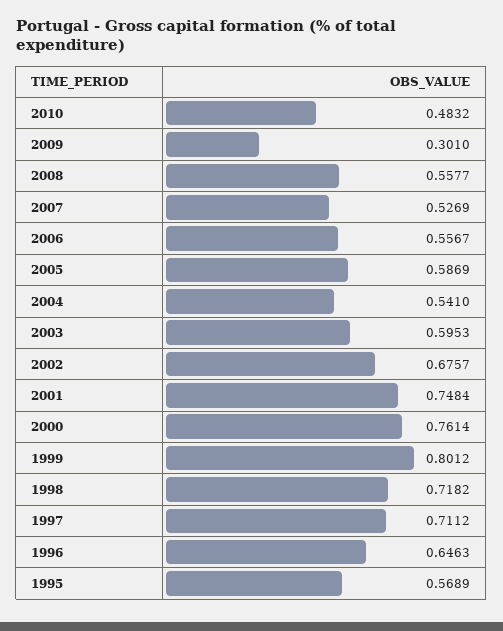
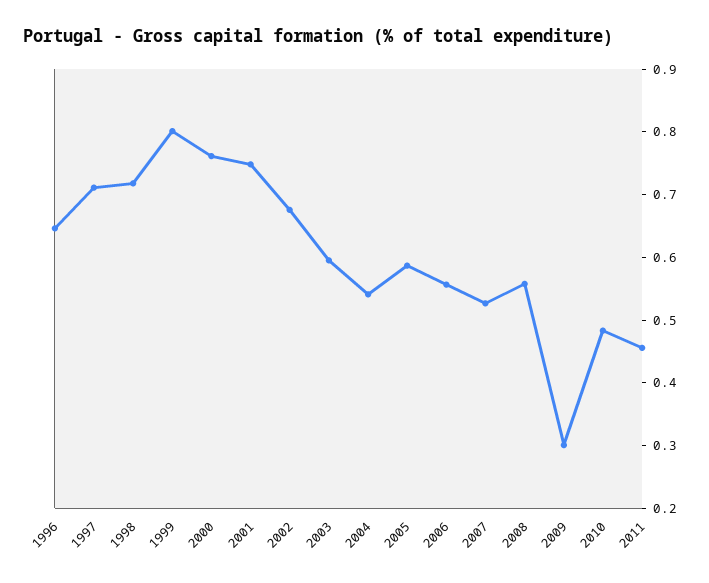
1995: 0.5689 -> none
2011: none -> 0.46

